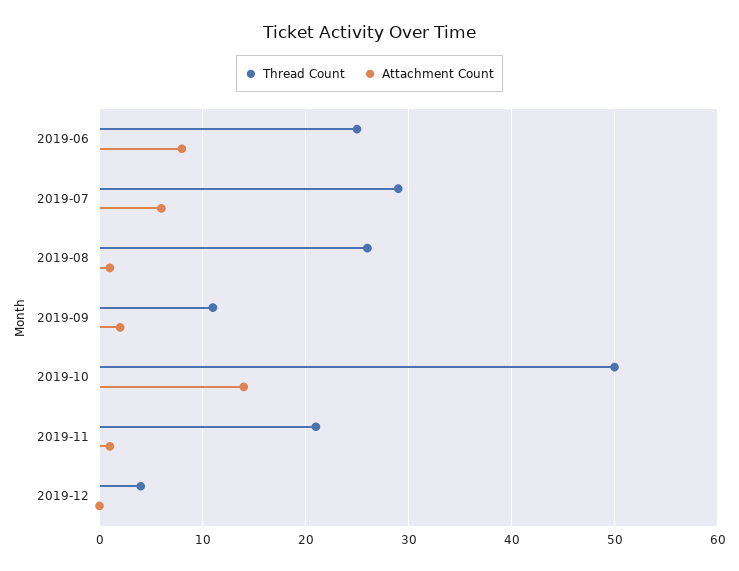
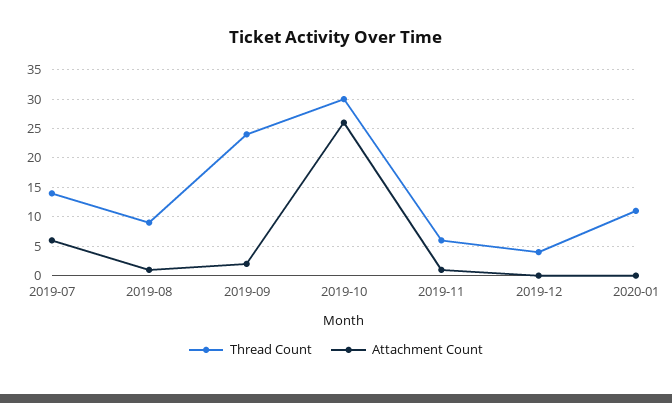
Thread Count, 2019-06: 25 -> none
Attachment Count, 2019-06: 8 -> none
Thread Count, 2019-07: 29 -> 15
Thread Count, 2019-08: 26 -> 10
Thread Count, 2019-09: 11 -> 25
Thread Count, 2019-10: 50 -> 30
Attachment Count, 2019-10: 14 -> 25
Thread Count, 2019-11: 21 -> 5
Thread Count, 2020-01: none -> 10
Attachment Count, 2020-01: none -> 0

